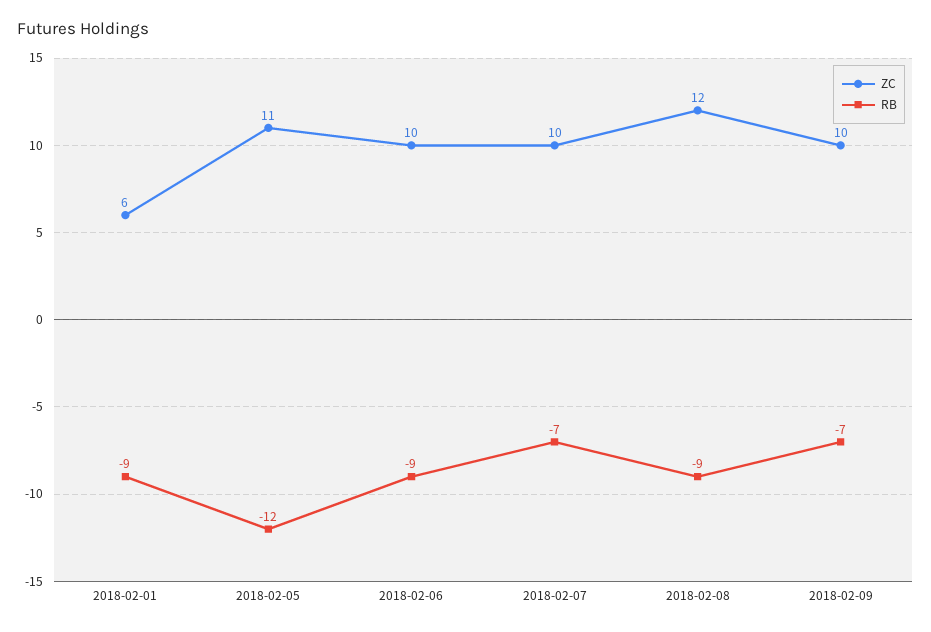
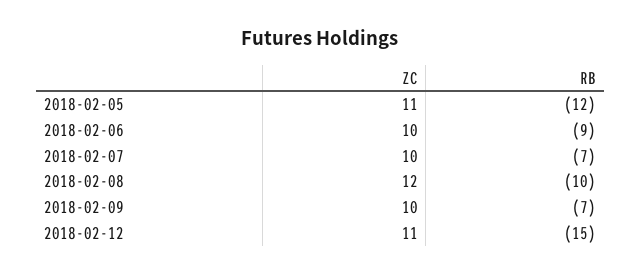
ZC, 2018-02-01: 6 -> none
RB, 2018-02-01: -9 -> none
RB, 2018-02-08: -9 -> -10
ZC, 2018-02-12: none -> 11
RB, 2018-02-12: none -> -15

